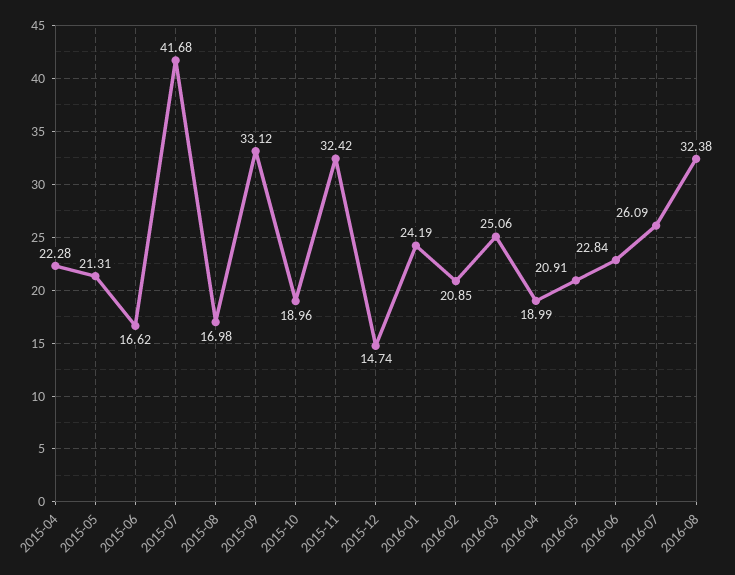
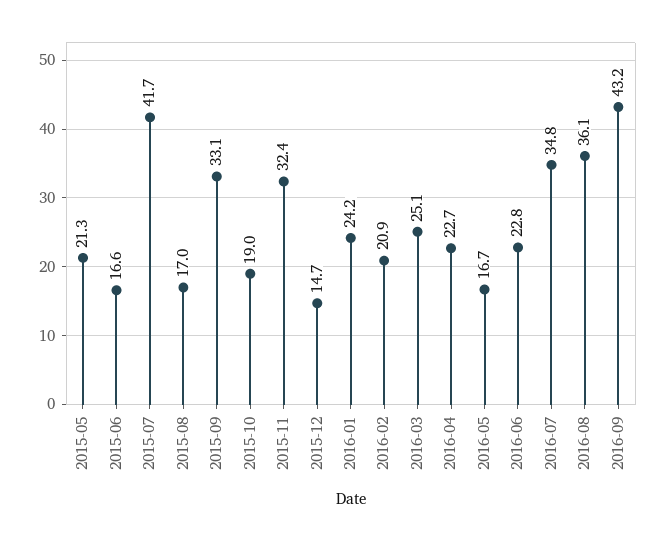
2015-04: 22.28 -> none
2016-04: 18.99 -> 22.7
2016-05: 20.91 -> 16.7
2016-07: 26.09 -> 34.8
2016-08: 32.38 -> 36.1
2016-09: none -> 43.2

